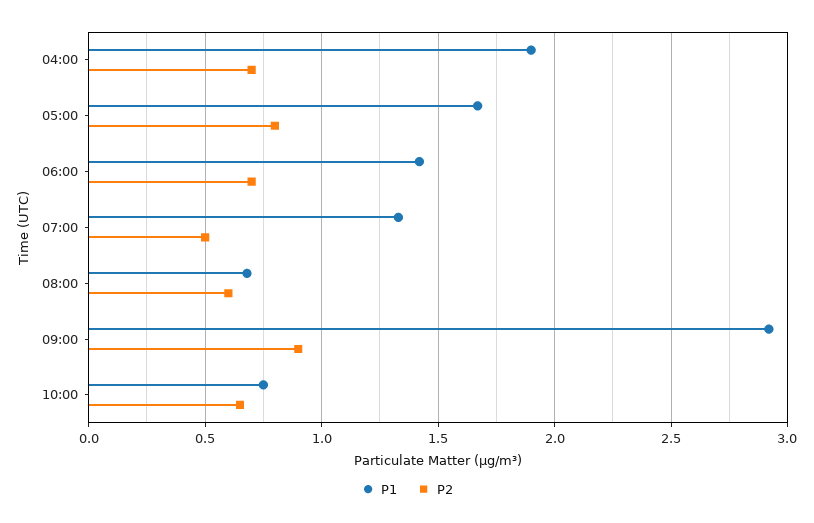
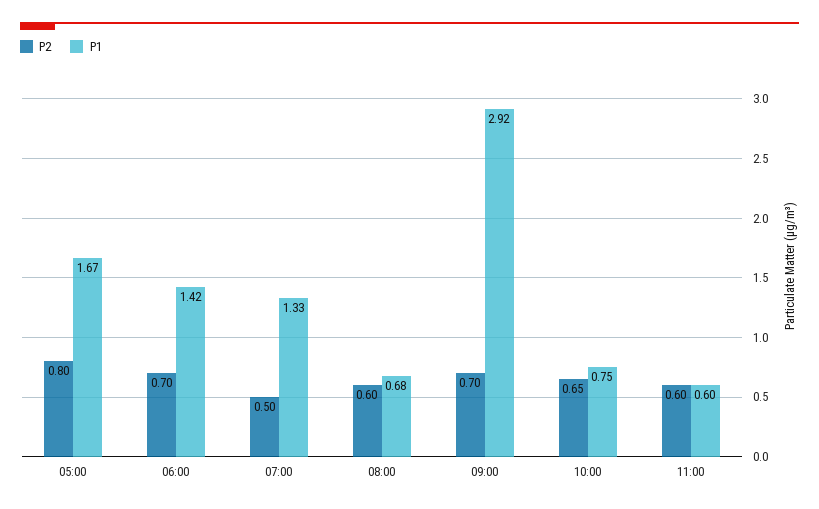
P1, 04:00: 1.9 -> none
P2, 04:00: 0.7 -> none
P2, 09:00: 0.9 -> 0.7
P2, 11:00: none -> 0.6
P1, 11:00: none -> 0.6

